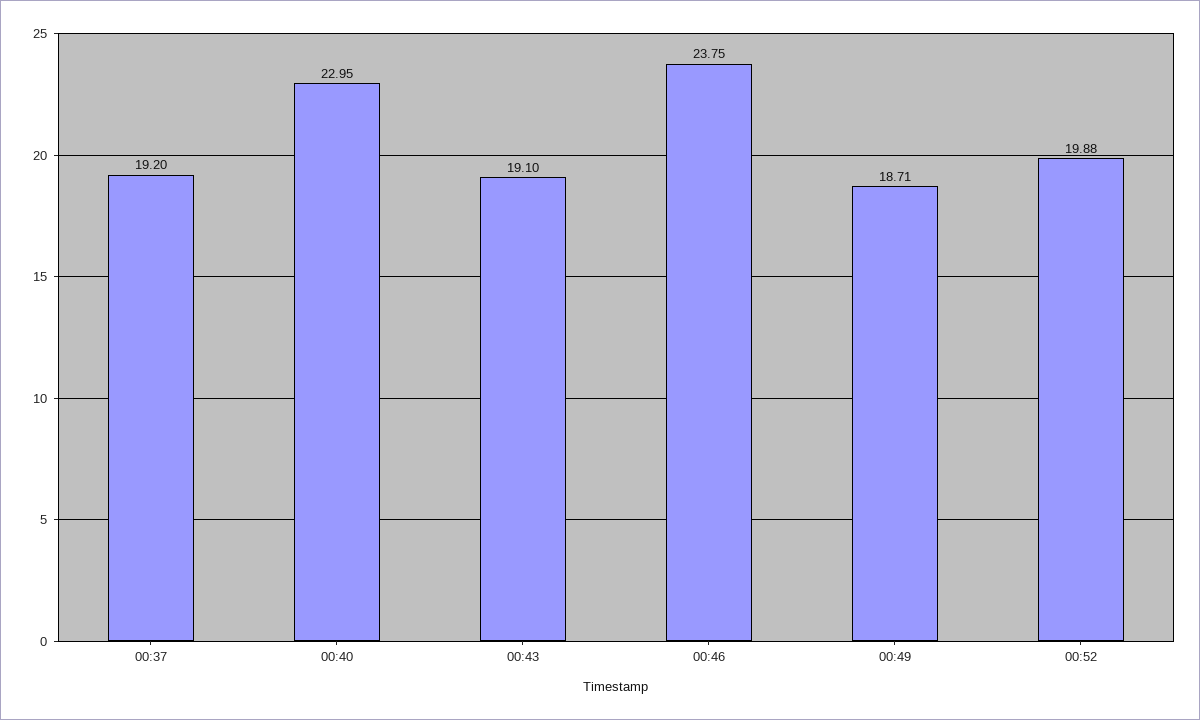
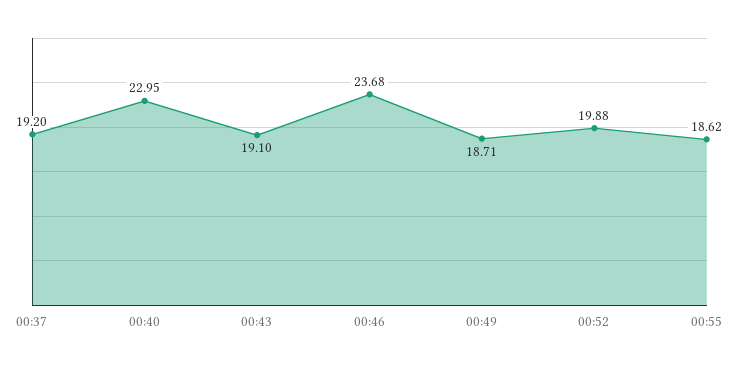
00:46: 23.75 -> 23.68
00:55: none -> 18.62

